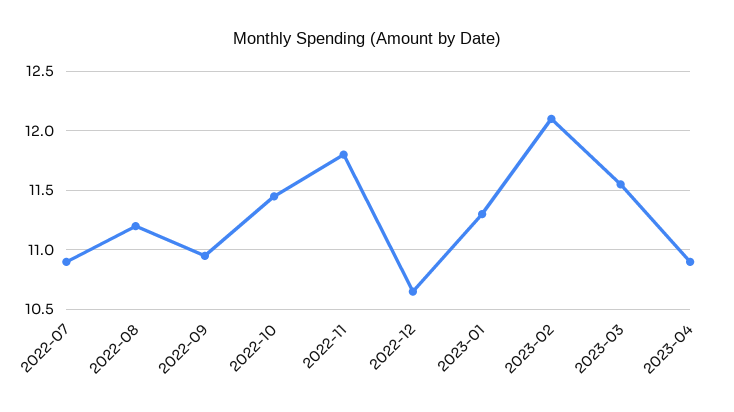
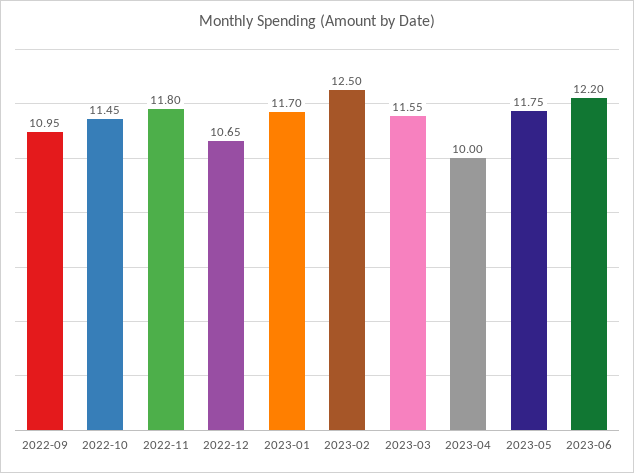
2022-07: 10.9 -> none
2022-08: 11.2 -> none
2023-01: 11.3 -> 11.7
2023-02: 12.1 -> 12.5
2023-04: 10.9 -> 10
2023-05: none -> 11.75
2023-06: none -> 12.2

